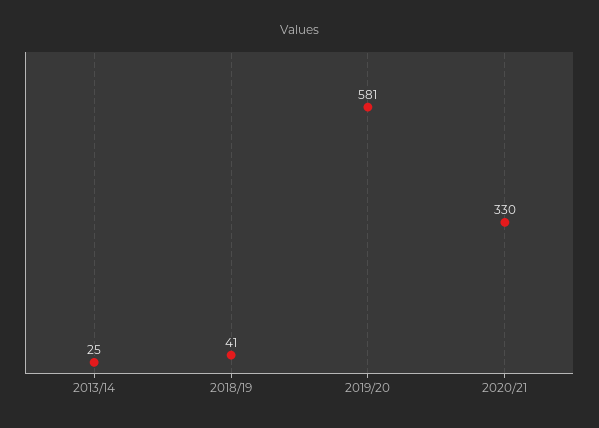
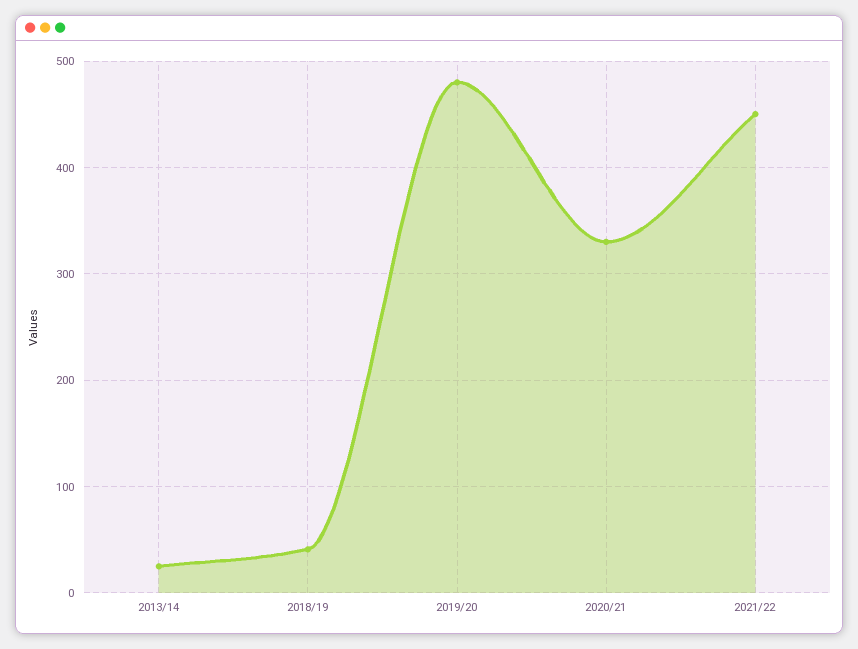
2019/20: 581 -> 480
2021/22: none -> 450

